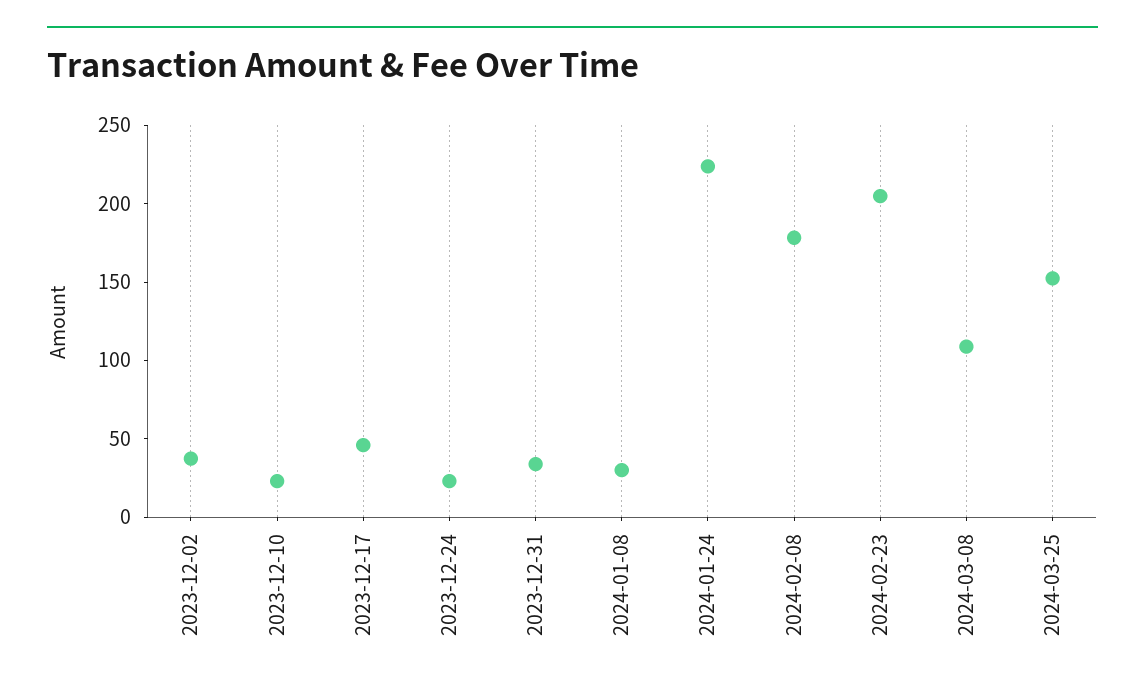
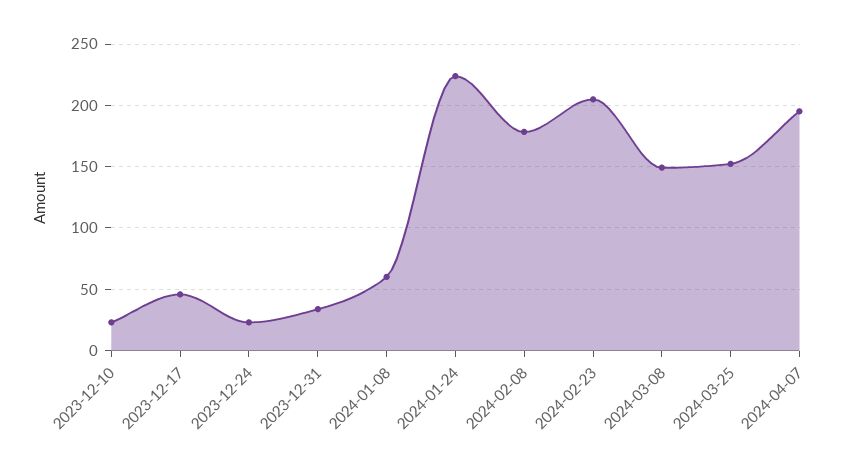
2023-12-02: 40 -> none
2024-01-08: 30 -> 60
2024-03-08: 110 -> 150
2024-04-07: none -> 195

